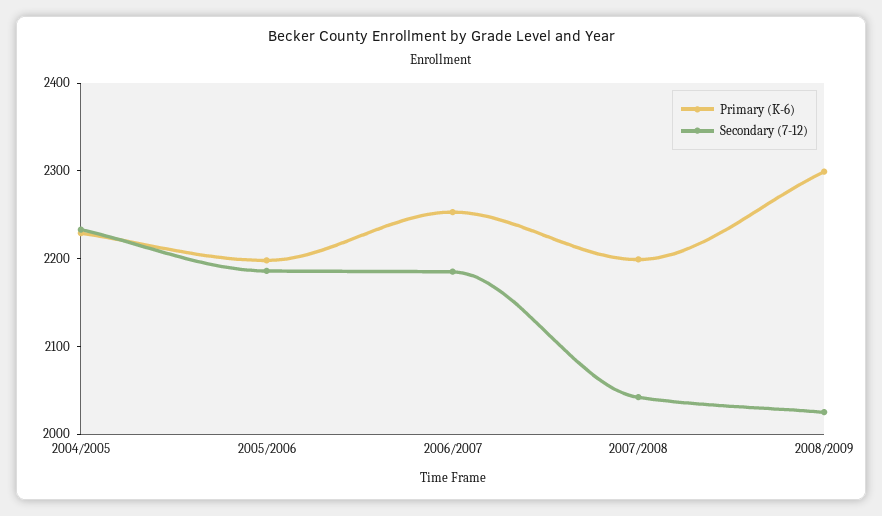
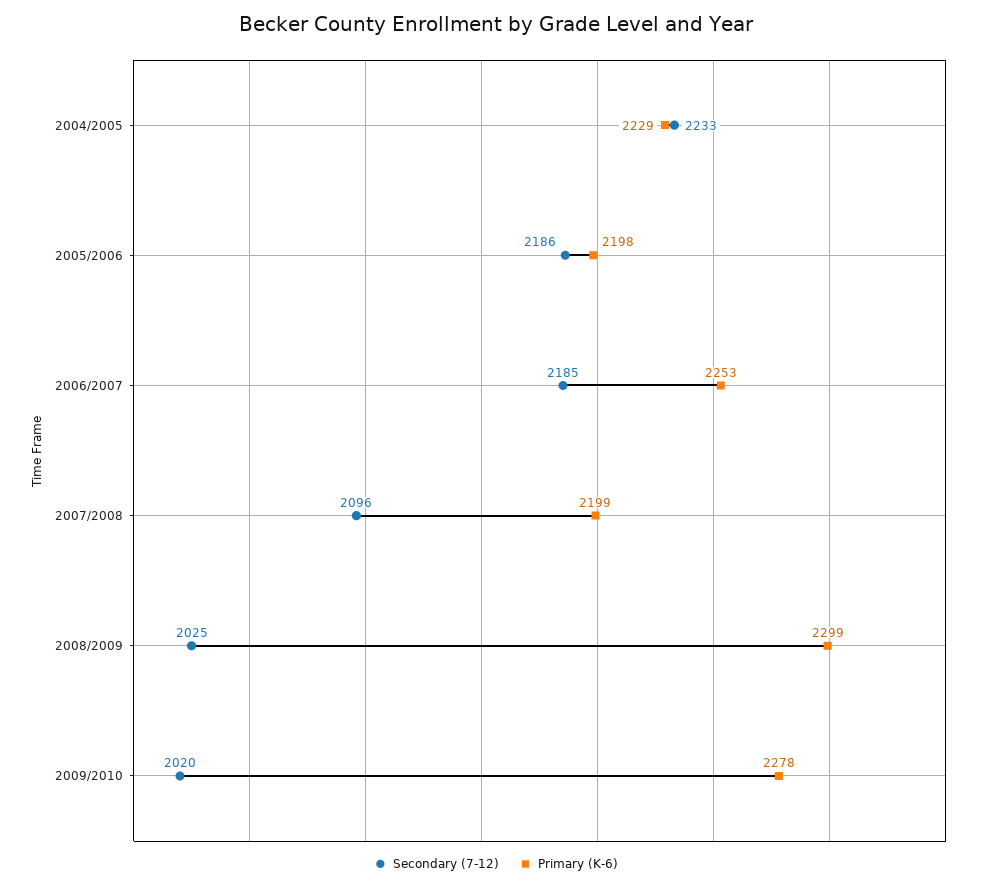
Secondary (7-12), 2007/2008: 2040 -> 2096
Secondary (7-12), 2009/2010: none -> 2020
Primary (K-6), 2009/2010: none -> 2278

